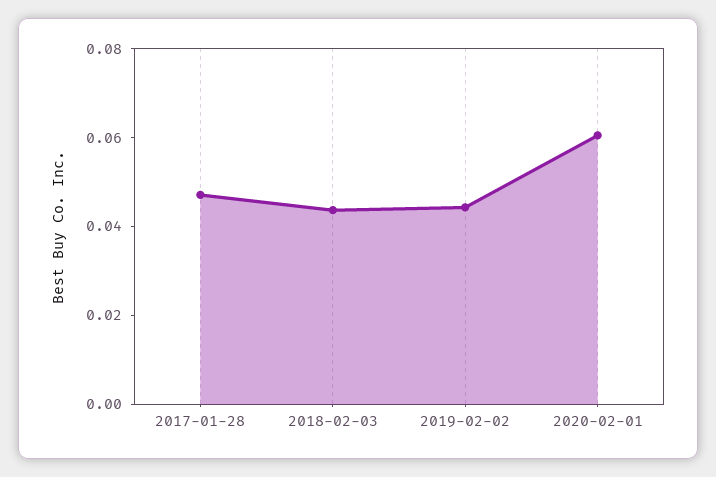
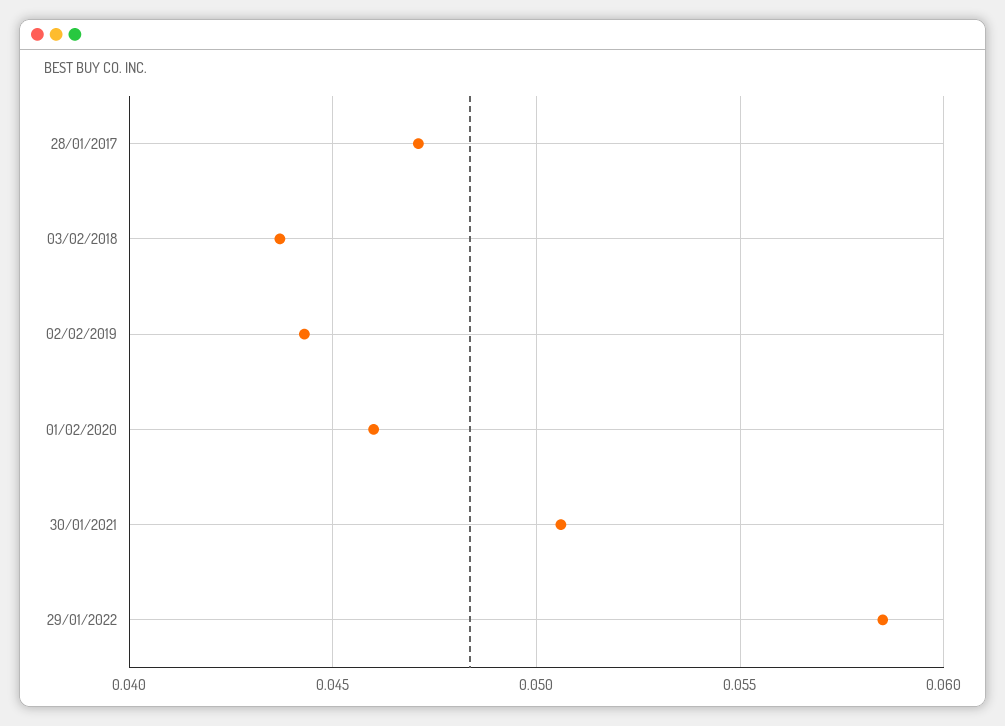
2020-02-01: 0.06 -> 0.046
30/01/2021: none -> 0.0505
29/01/2022: none -> 0.0585

